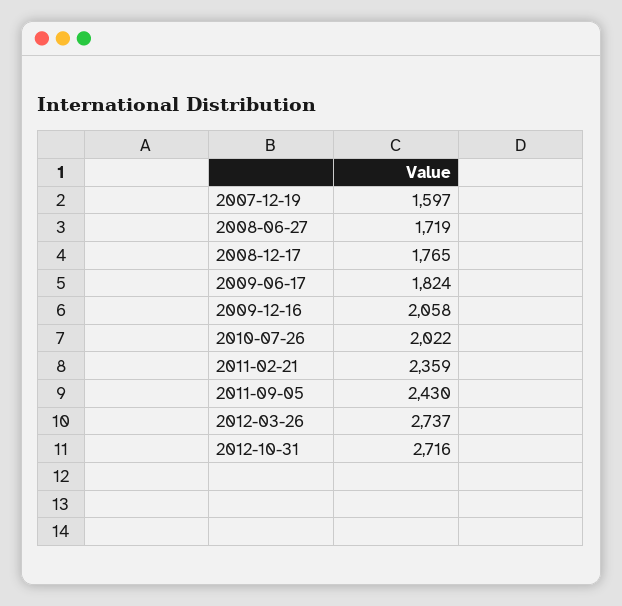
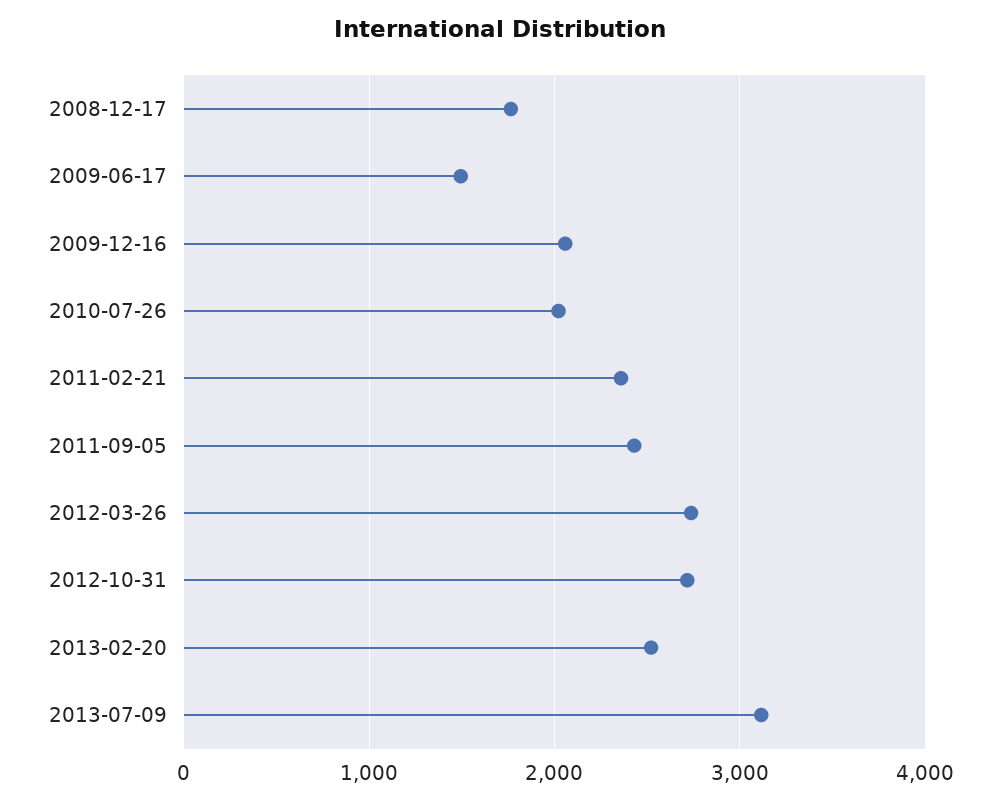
2007-12-19: 1597 -> none
2008-06-27: 1719 -> none
2009-06-17: 1824 -> 1500
2013-02-20: none -> 2500
2013-07-09: none -> 3100

